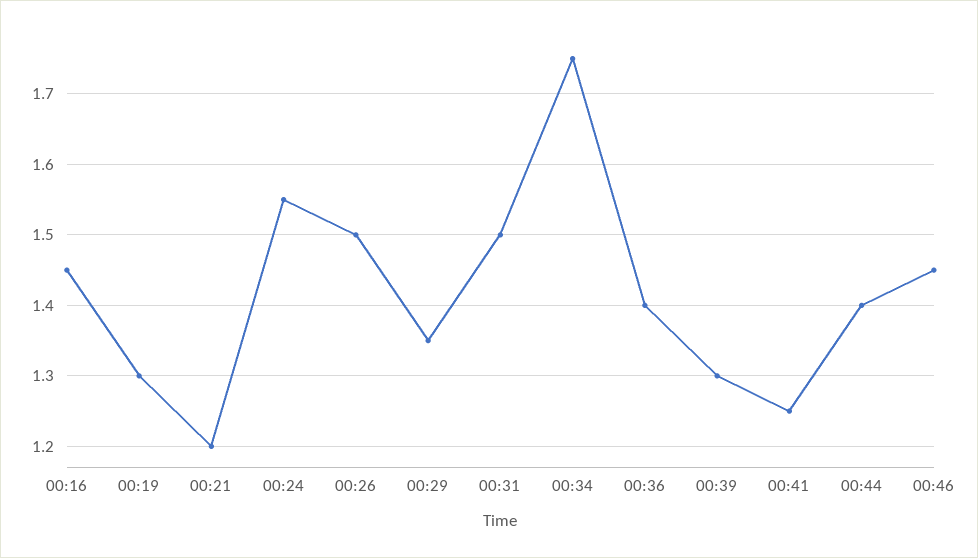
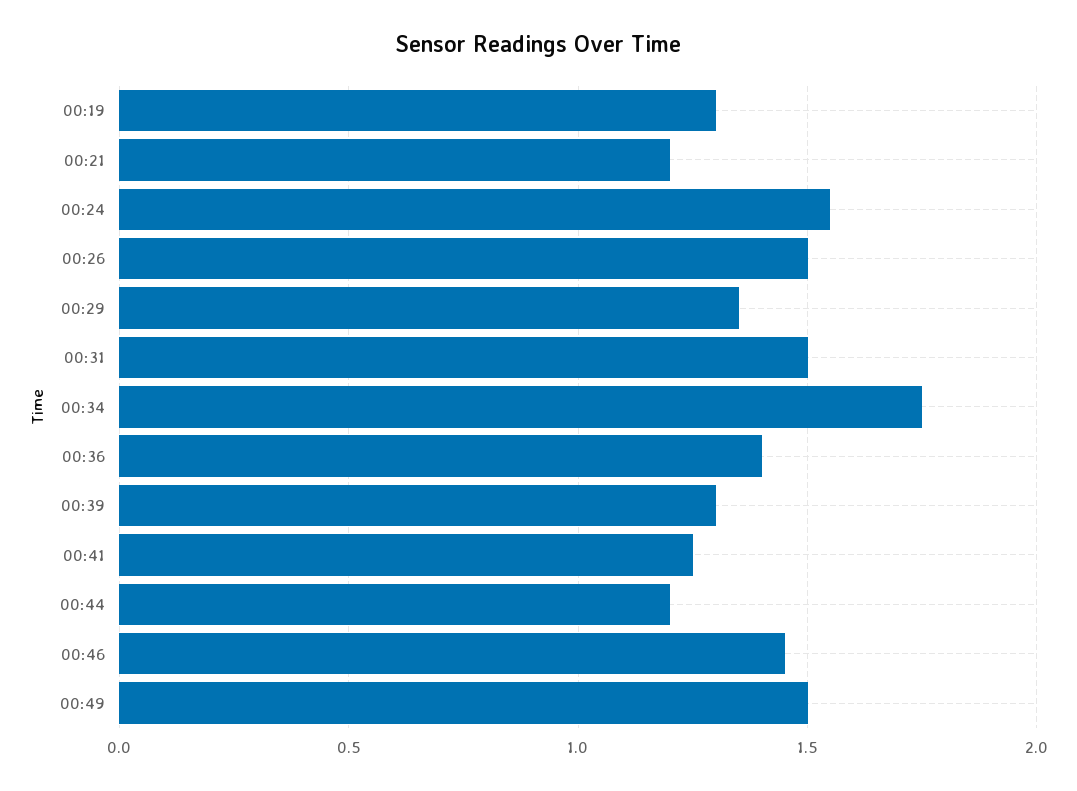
00:16: 1.45 -> none
00:44: 1.4 -> 1.2
00:49: none -> 1.5

